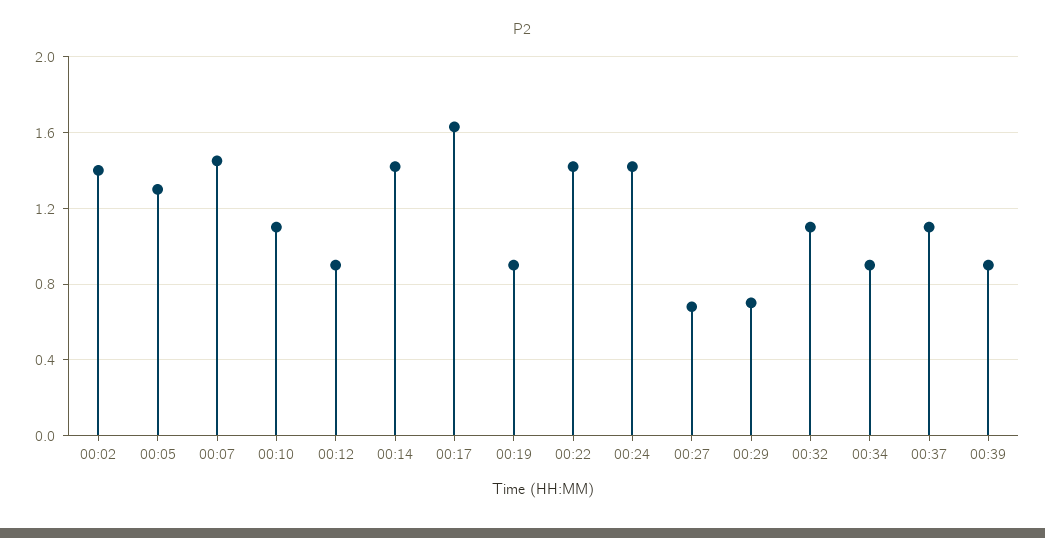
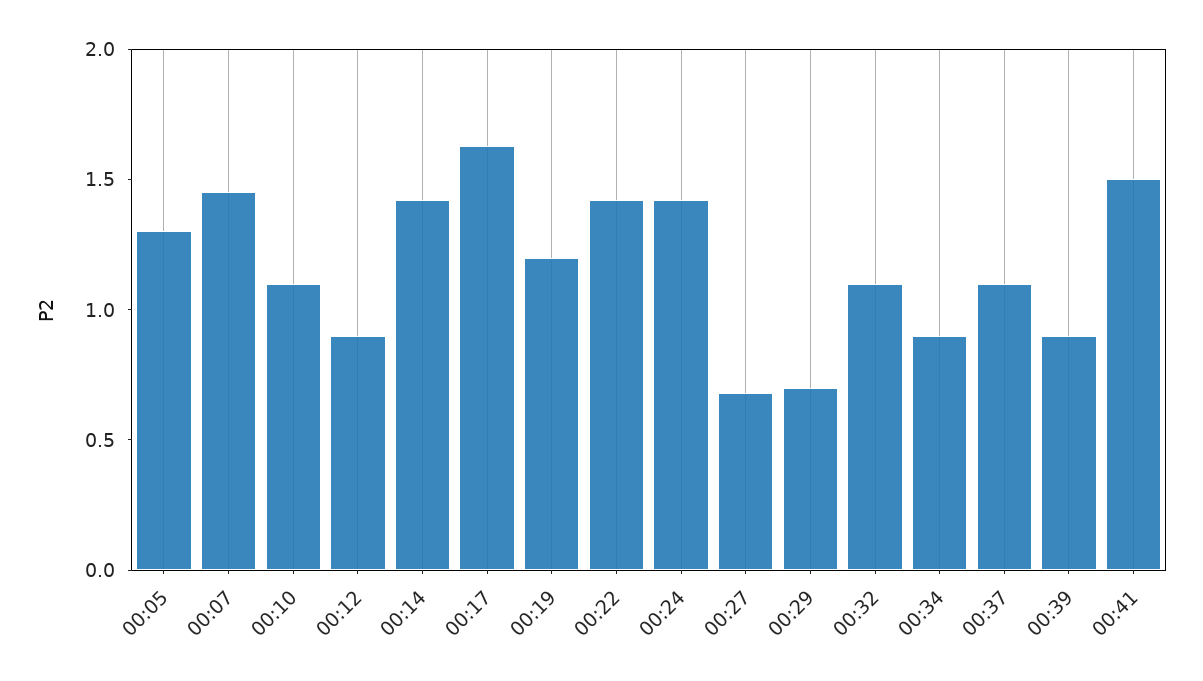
00:02: 1.4 -> none
00:19: 0.9 -> 1.2
00:41: none -> 1.5

